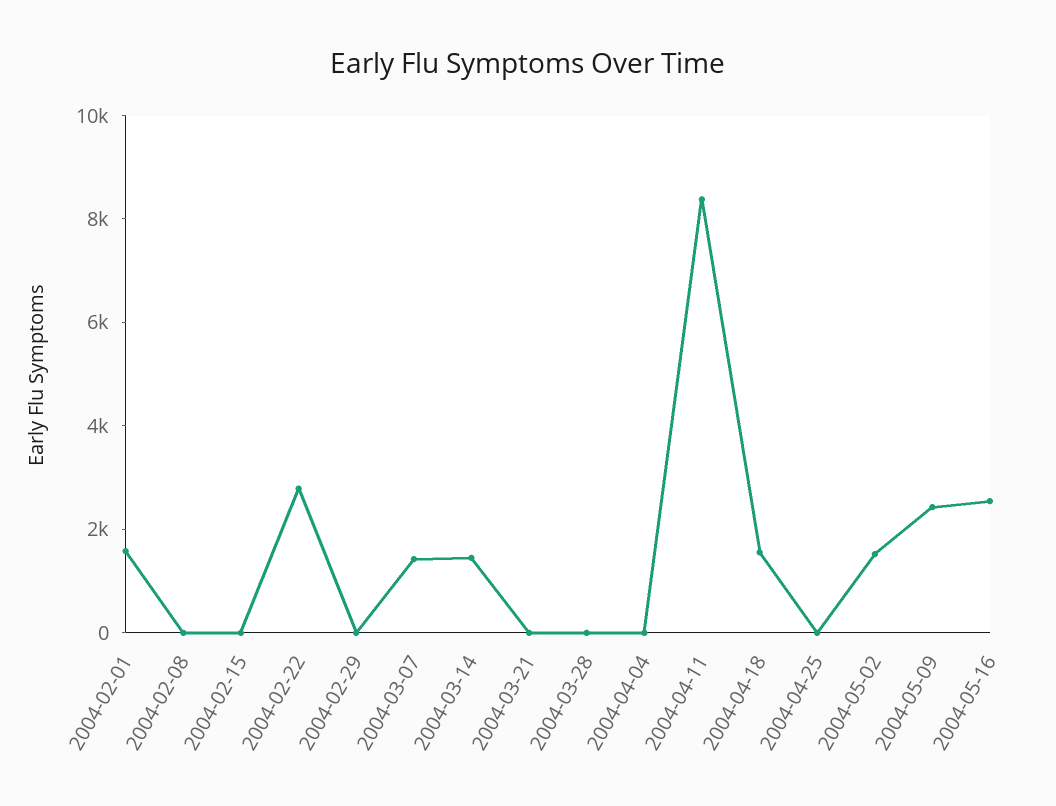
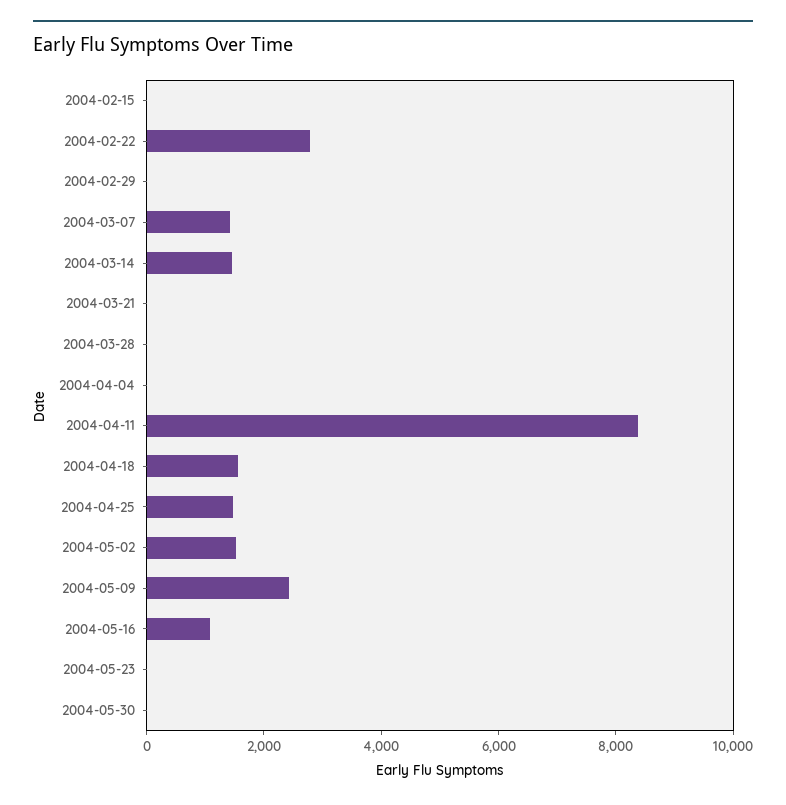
2004-02-01: 1500 -> none
2004-02-08: 0 -> none
2004-04-25: 0 -> 1500
2004-05-16: 2500 -> 1000
2004-05-23: none -> 0
2004-05-30: none -> 0

